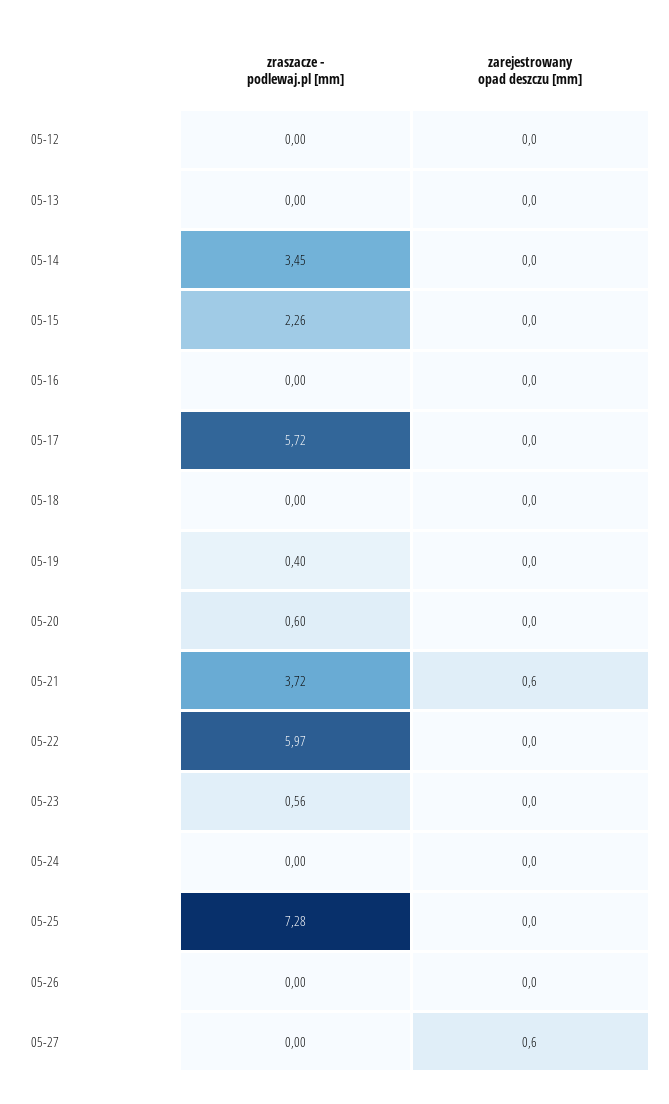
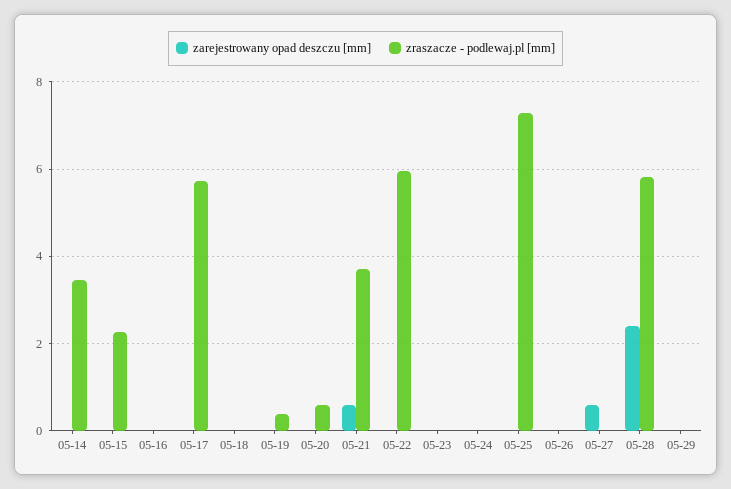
zraszacze - podlewaj.pl [mm], 05-12: 0 -> none
zarejestrowany opad deszczu [mm], 05-12: 0 -> none
zraszacze - podlewaj.pl [mm], 05-13: 0 -> none
zarejestrowany opad deszczu [mm], 05-13: 0 -> none
zraszacze - podlewaj.pl [mm], 05-23: 0.56 -> 0
zarejestrowany opad deszczu [mm], 05-28: none -> 2.4
zraszacze - podlewaj.pl [mm], 05-28: none -> 5.8
zarejestrowany opad deszczu [mm], 05-29: none -> 0
zraszacze - podlewaj.pl [mm], 05-29: none -> 0

